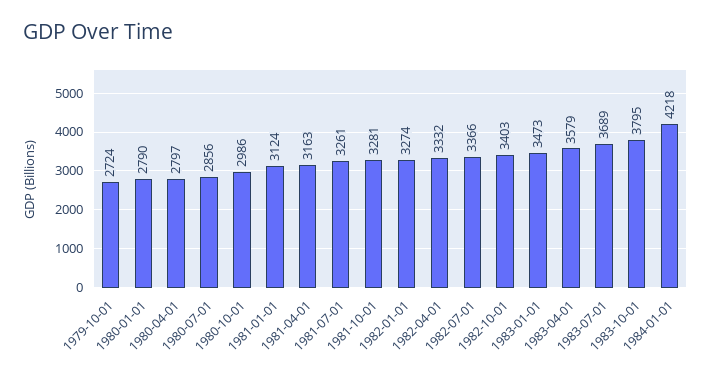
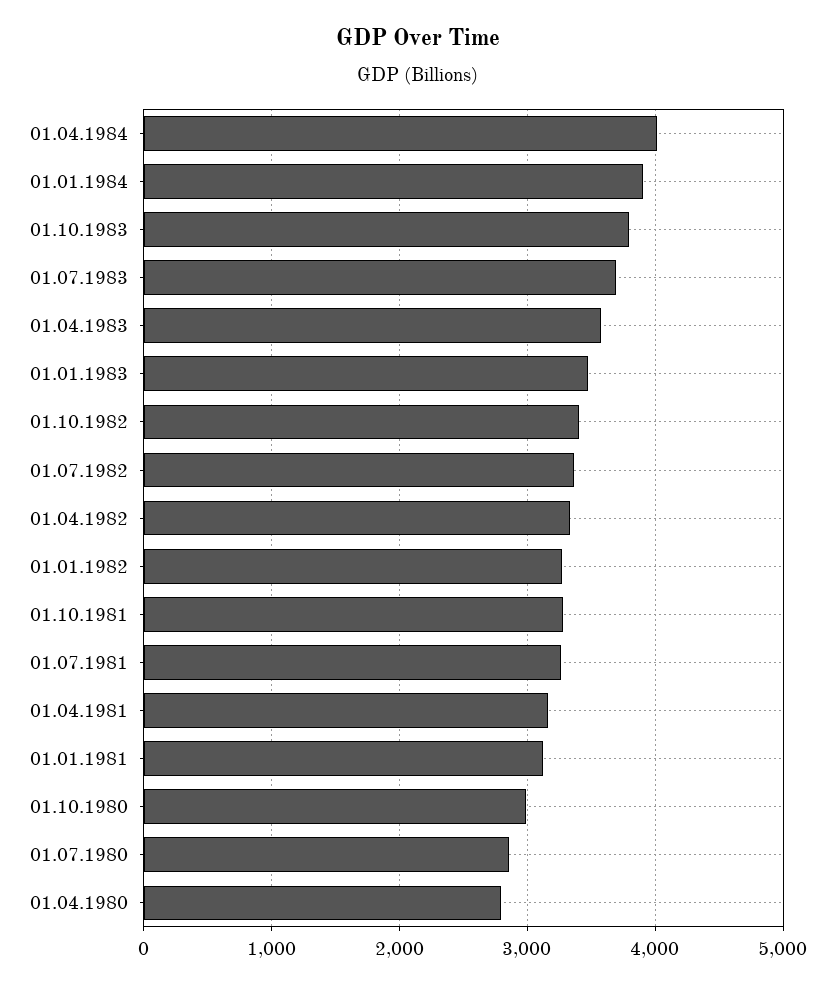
1979-10-01: 2724 -> none
1980-01-01: 2790 -> none
1984-01-01: 4218 -> 3900
01.04.1984: none -> 4000

